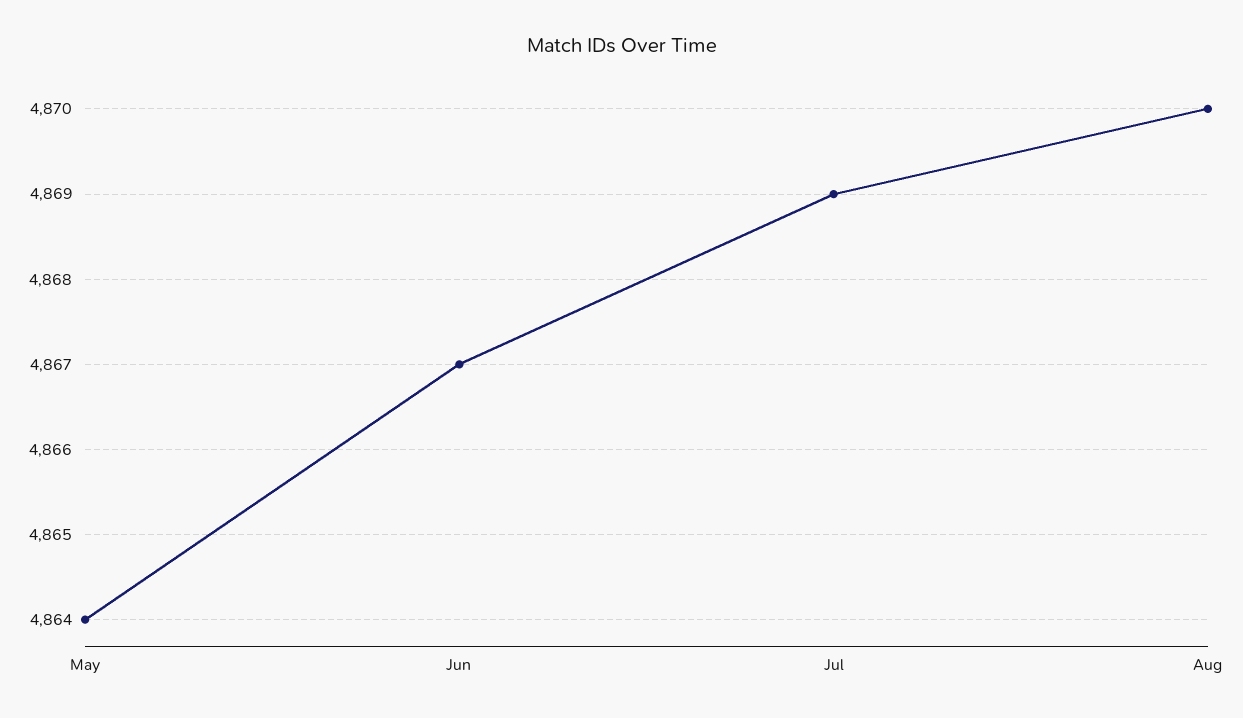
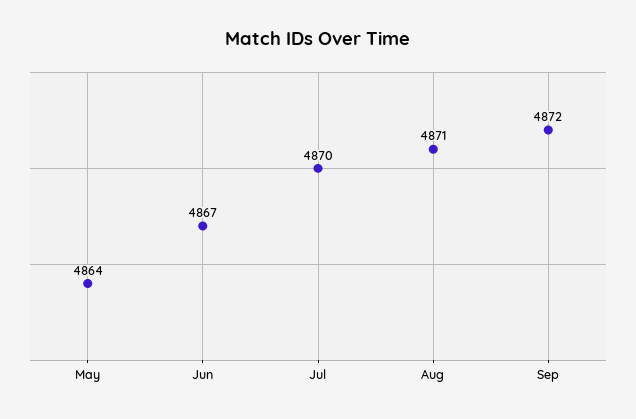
Jul: 4869 -> 4870
Aug: 4870 -> 4871
Sep: none -> 4872

